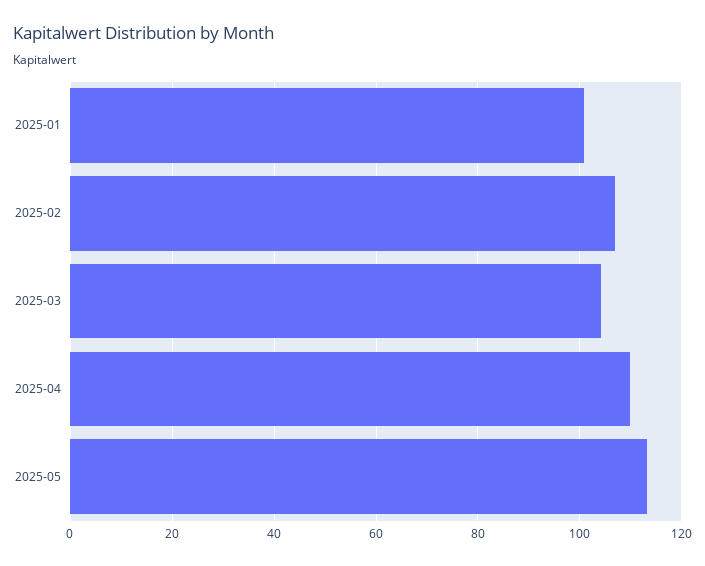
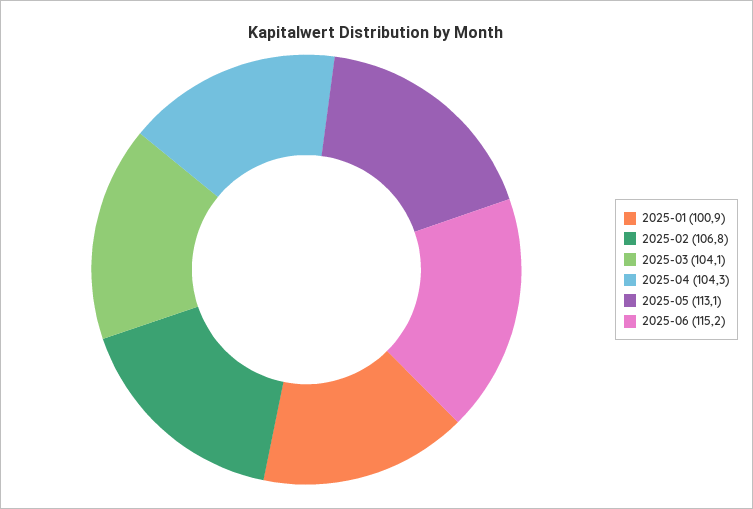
2025-04: 110 -> 104.3
2025-06: none -> 115.2

